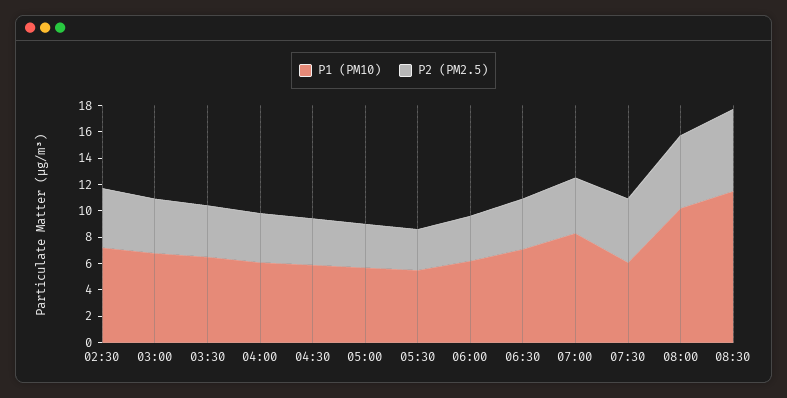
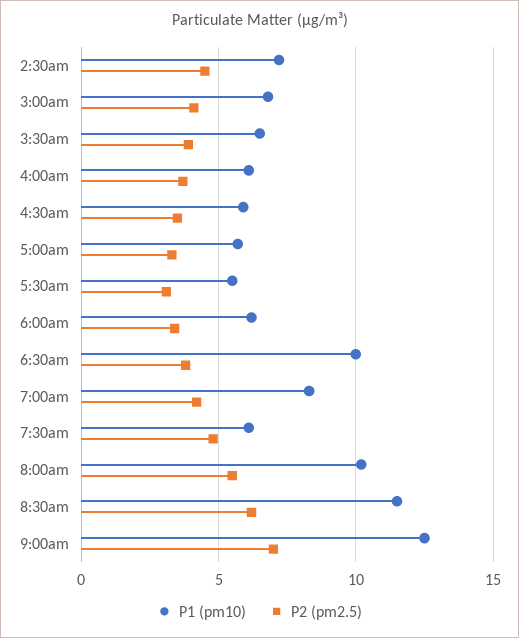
P1 (PM10), 06:30: 7 -> 10
P1 (PM10), 9:00am: none -> 12.5
P2 (PM2.5), 9:00am: none -> 7

